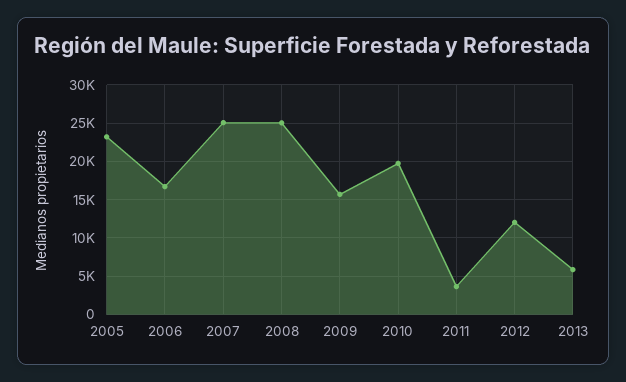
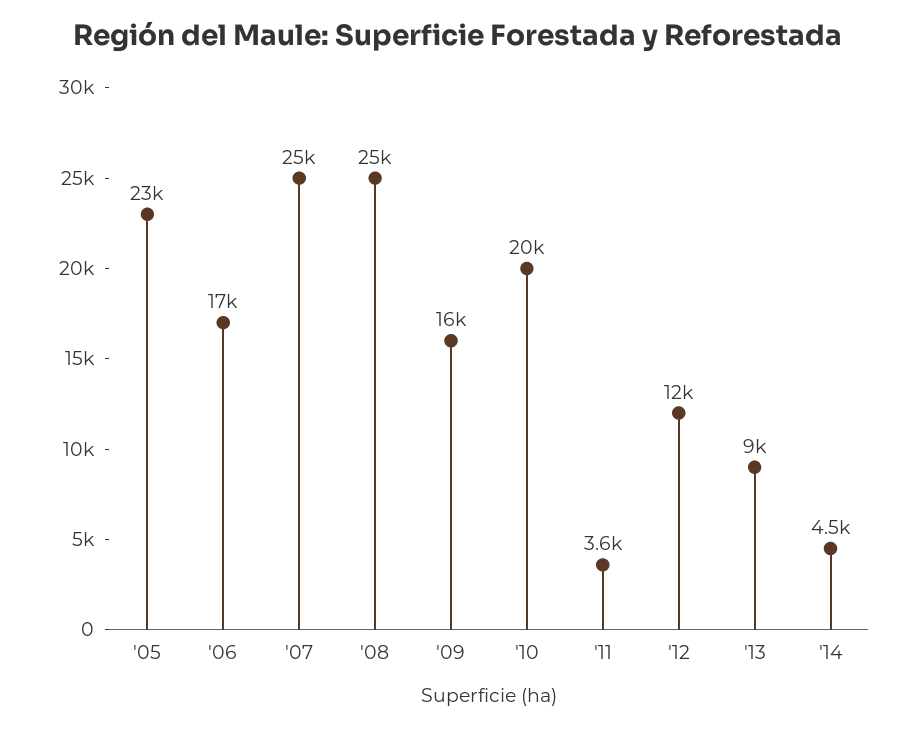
2013: 6000 -> 9000
'14: none -> 4500

